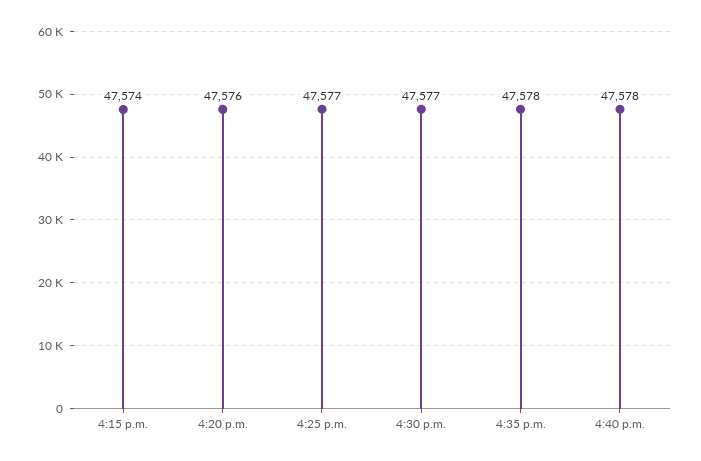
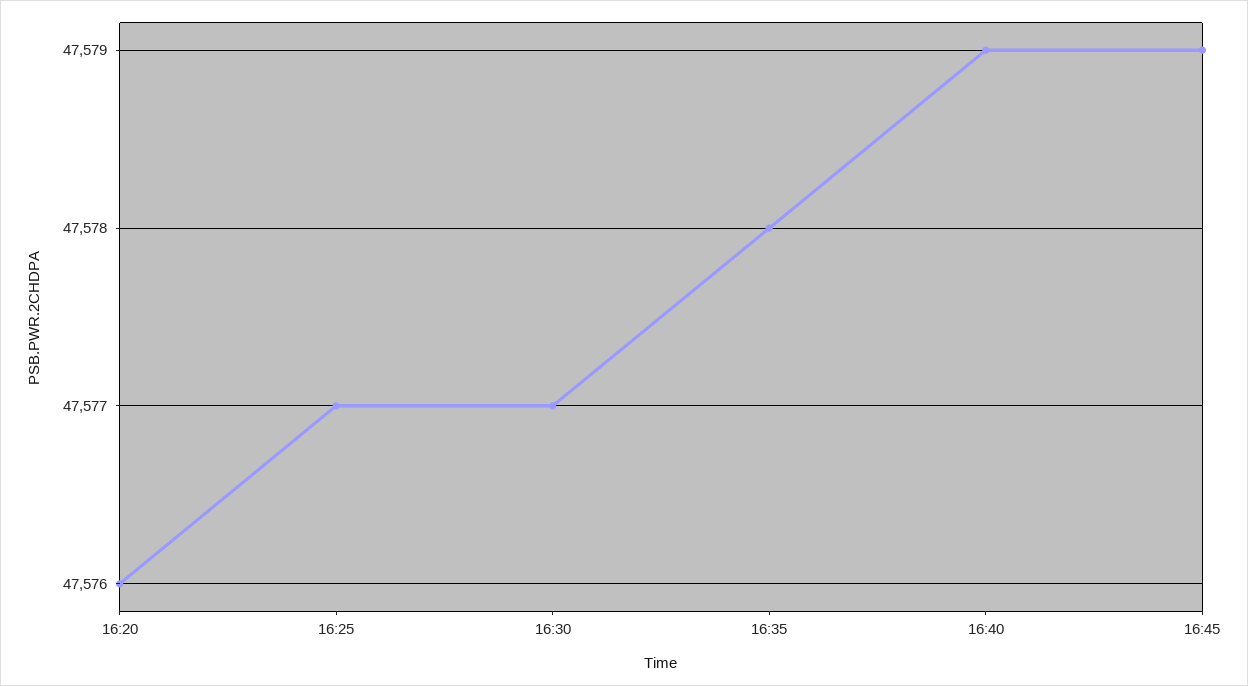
4:15 p.m.: 47574 -> none
4:40 p.m.: 47578 -> 47579
16:45: none -> 47579

